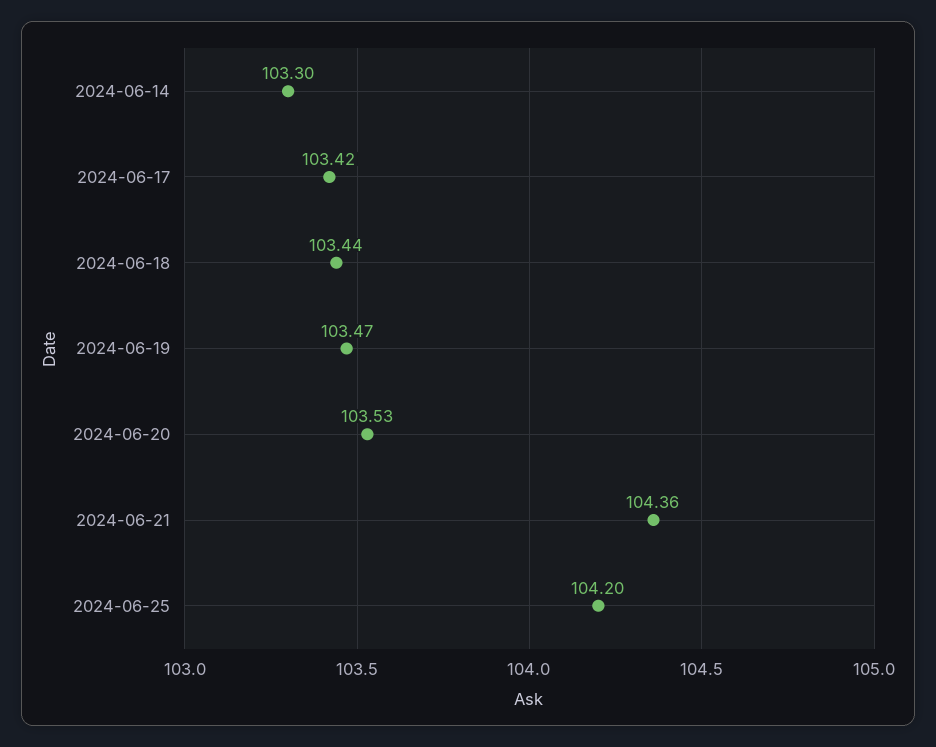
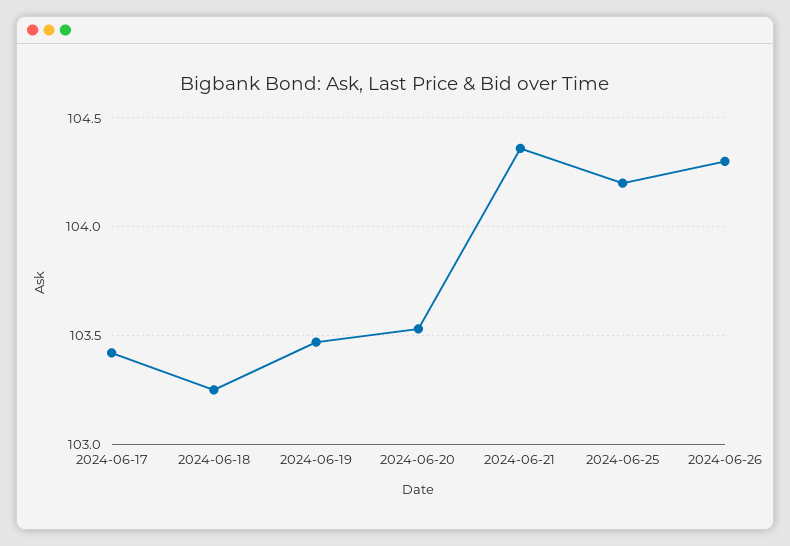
2024-06-14: 103.3 -> none
2024-06-18: 103.44 -> 103.25
2024-06-26: none -> 104.3

